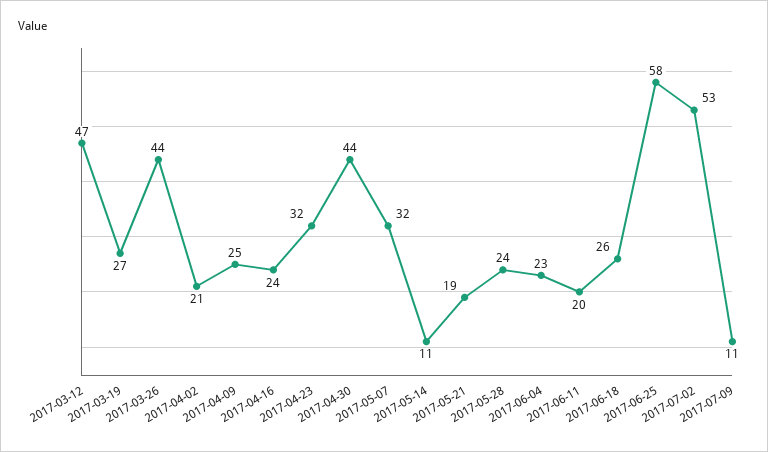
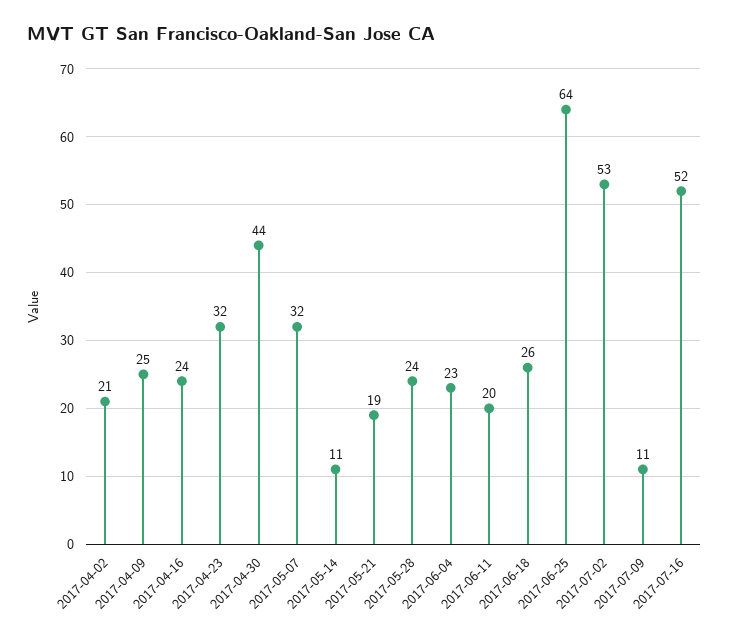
2017-03-12: 47 -> none
2017-03-19: 27 -> none
2017-03-26: 44 -> none
2017-06-25: 58 -> 64
2017-07-16: none -> 52

